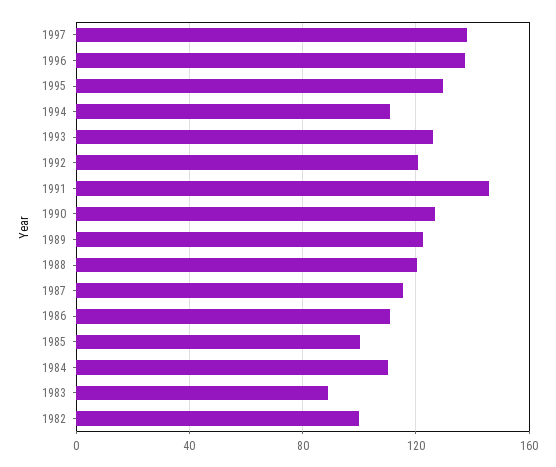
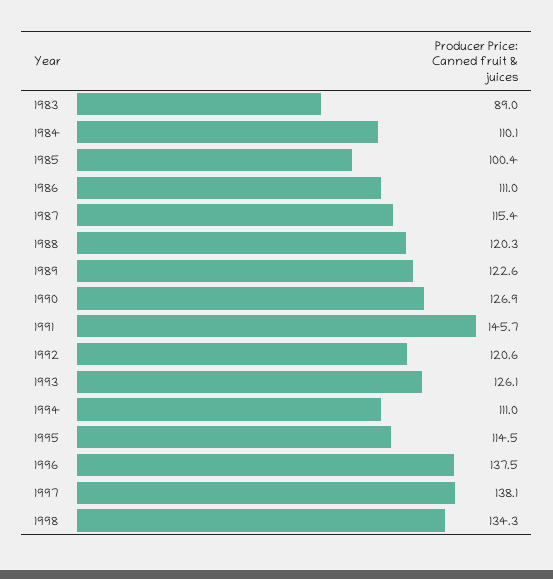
1995: 130 -> 114.5
1982: 100 -> none
1998: none -> 134.3

